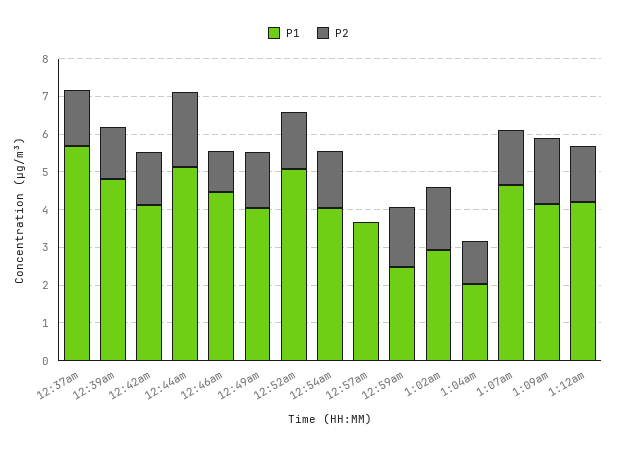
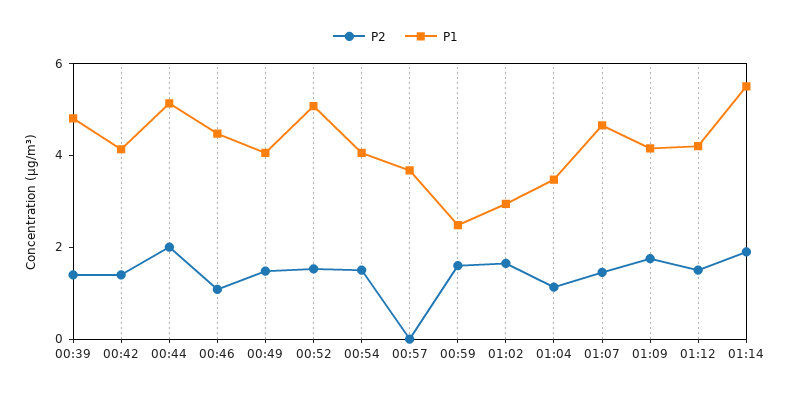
P1, 12:37am: 5.75 -> none
P2, 12:37am: 1.5 -> none
P1, 1:04am: 2 -> 3.5
P2, 01:14: none -> 2
P1, 01:14: none -> 5.5

